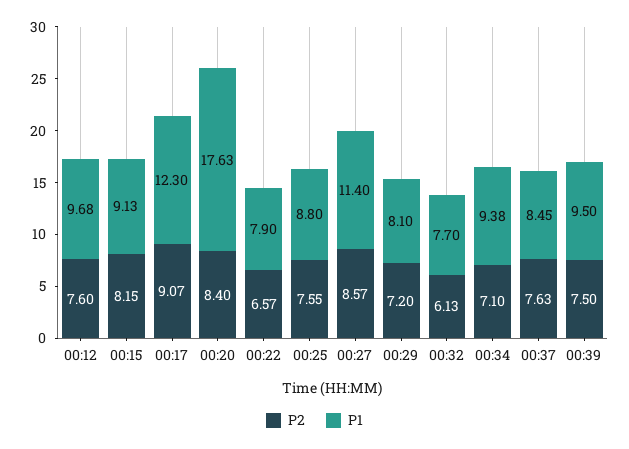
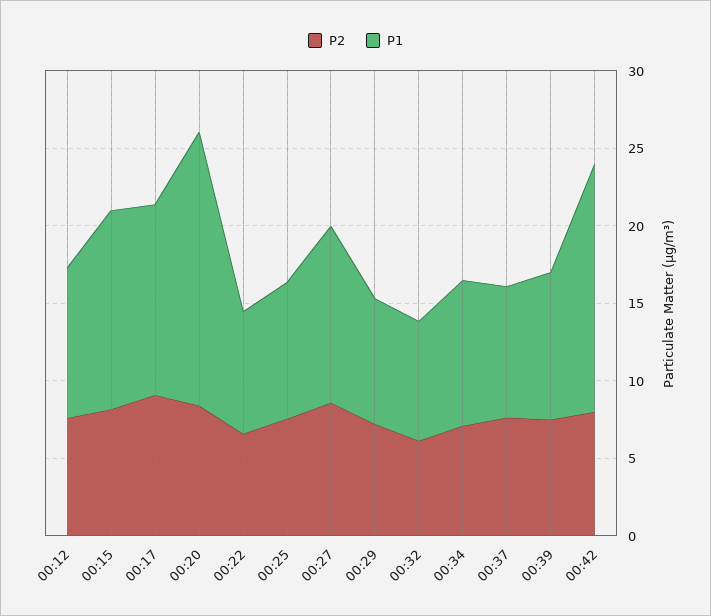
P1, 00:15: 9.13 -> 13
P2, 00:42: none -> 8
P1, 00:42: none -> 16

